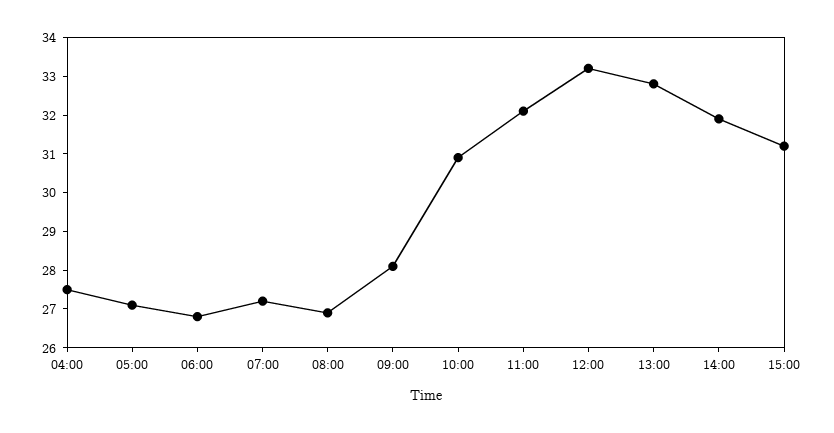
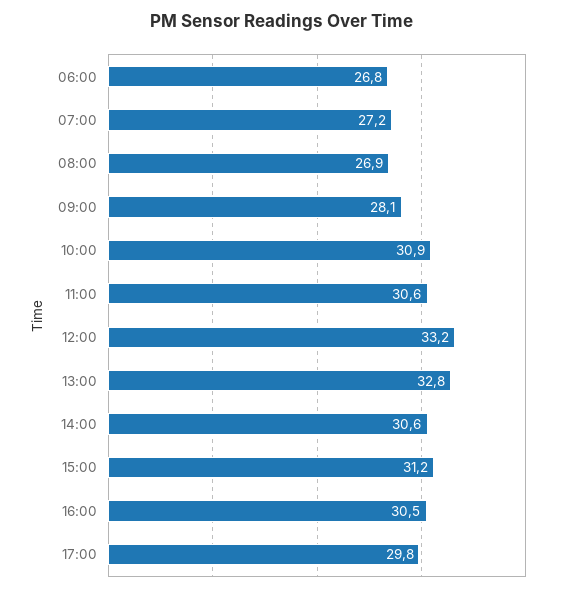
04:00: 27.5 -> none
05:00: 27 -> none
11:00: 32 -> 30.6
14:00: 32 -> 30.6
16:00: none -> 30.5
17:00: none -> 29.8

